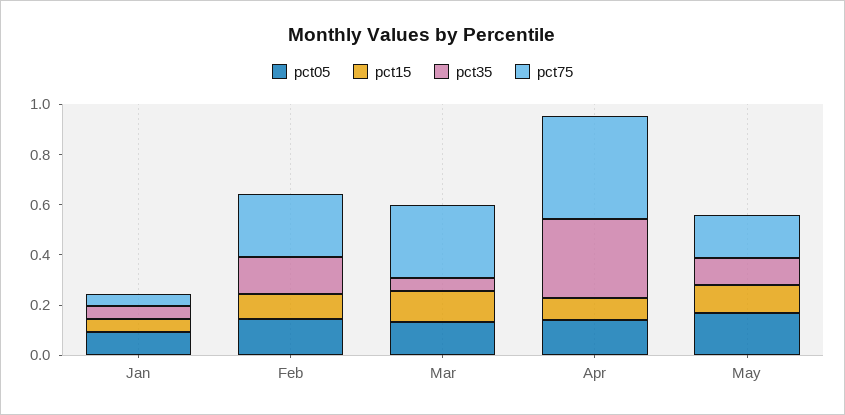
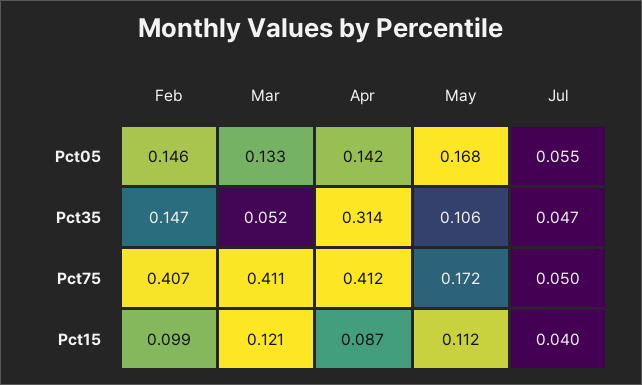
pct05, Jan: 0.1 -> none
pct15, Jan: 0.05 -> none
pct35, Jan: 0.05 -> none
pct75, Jan: 0.05 -> none
pct75, Feb: 0.25 -> 0.407
pct75, Mar: 0.3 -> 0.411
pct05, Jul: none -> 0.055
pct35, Jul: none -> 0.047
pct75, Jul: none -> 0.05
pct15, Jul: none -> 0.04

